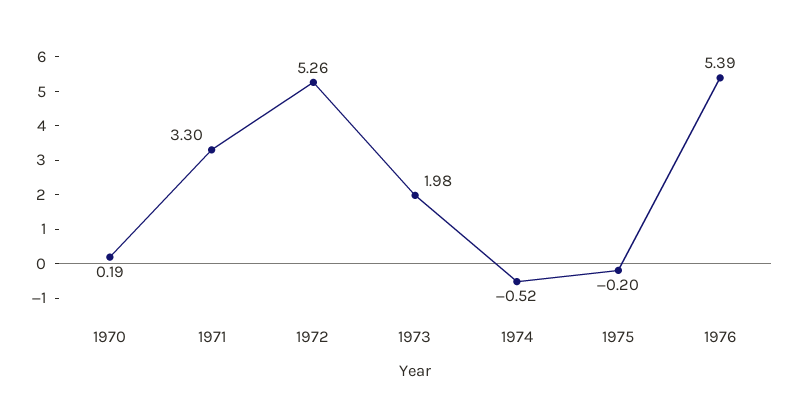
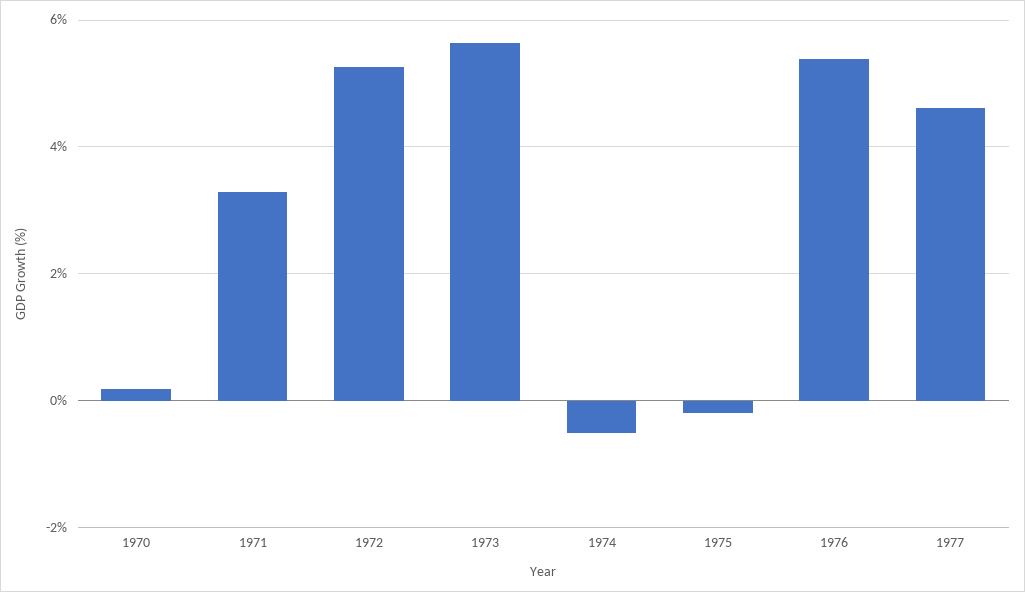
1973: 1.98 -> 5.6
1977: none -> 4.6

